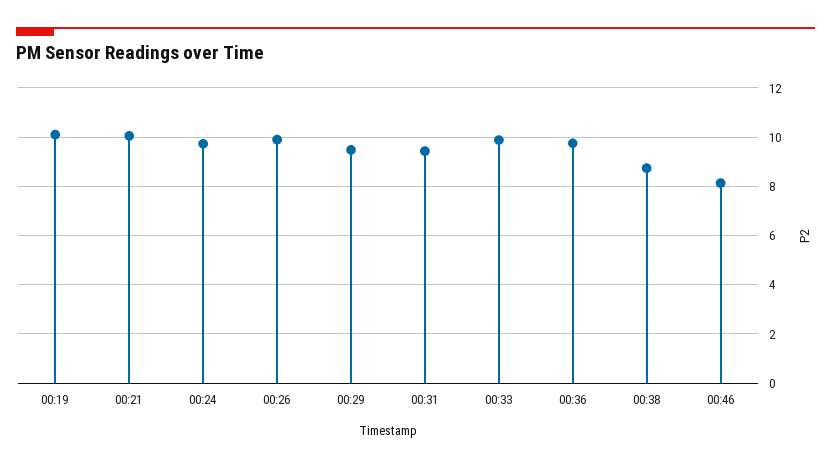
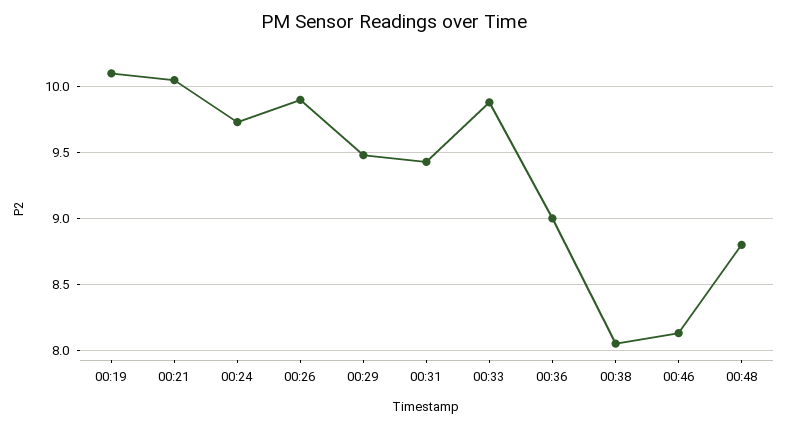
00:36: 9.75 -> 9
00:38: 8.75 -> 8.05
00:48: none -> 8.8

